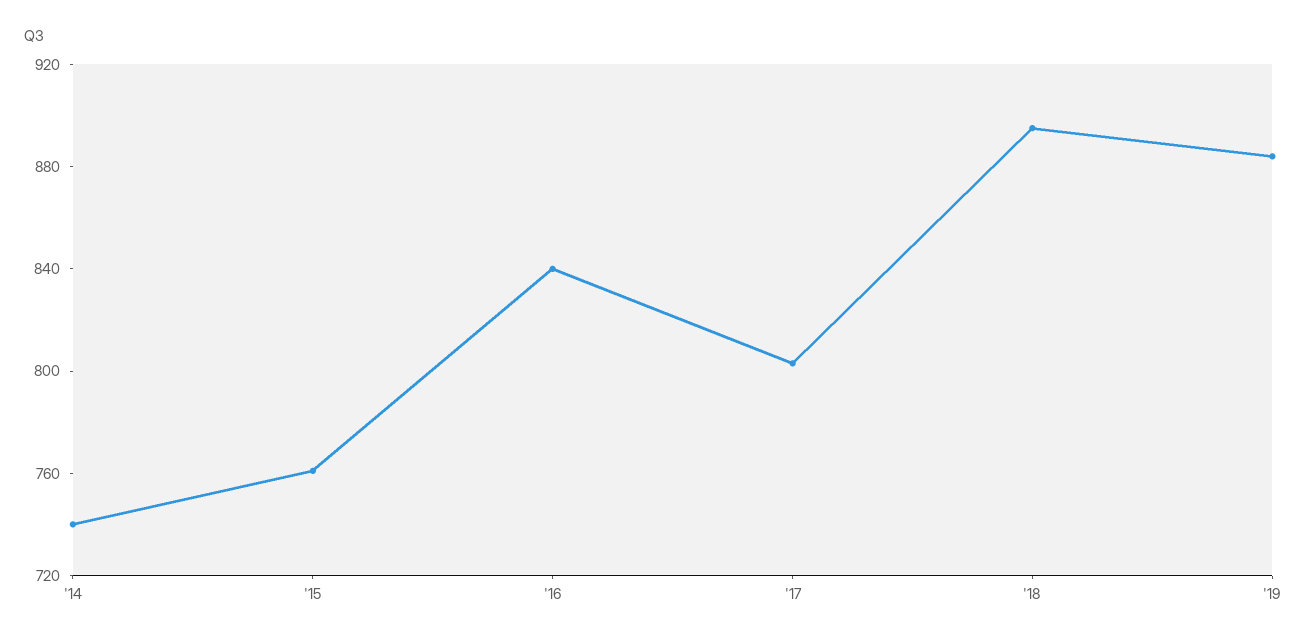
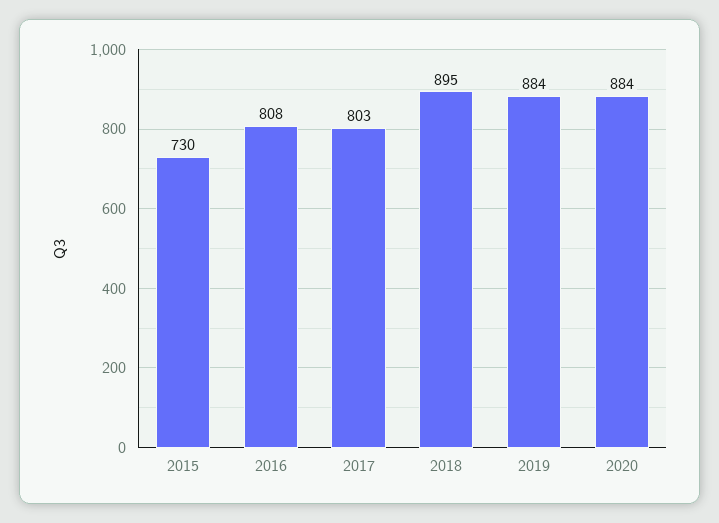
'14: 740 -> none
'15: 760 -> 730
'16: 840 -> 808
2020: none -> 884

